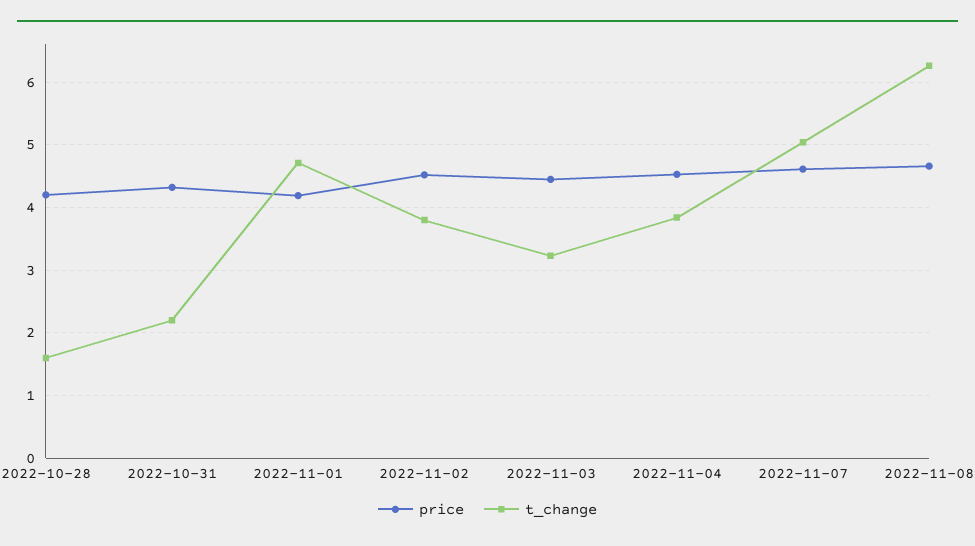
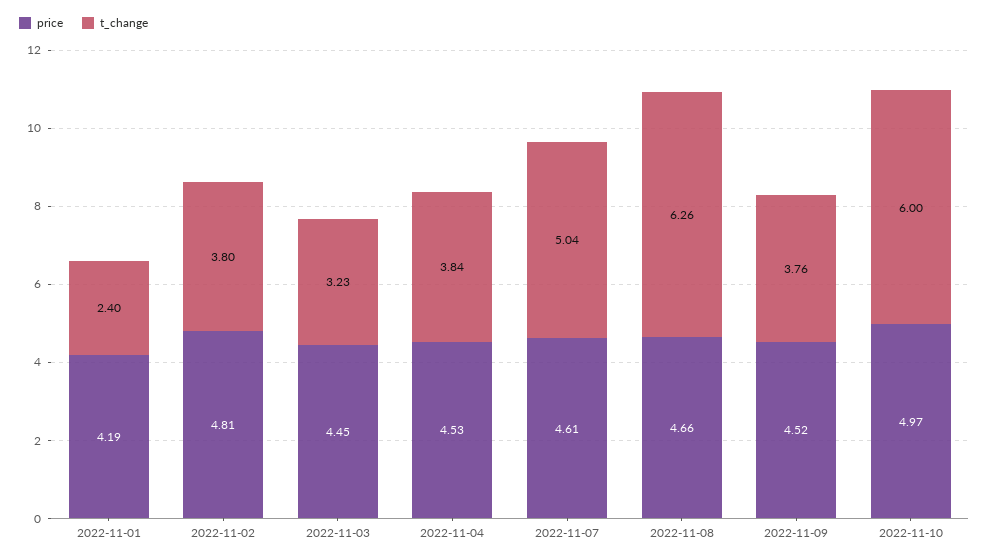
price, 2022-10-28: 4.2 -> none
t_change, 2022-10-28: 1.6 -> none
price, 2022-10-31: 4.3 -> none
t_change, 2022-10-31: 2.2 -> none
t_change, 2022-11-01: 4.7 -> 2.4
price, 2022-11-02: 4.5 -> 4.81
price, 2022-11-09: none -> 4.52
t_change, 2022-11-09: none -> 3.76
price, 2022-11-10: none -> 4.97
t_change, 2022-11-10: none -> 6

